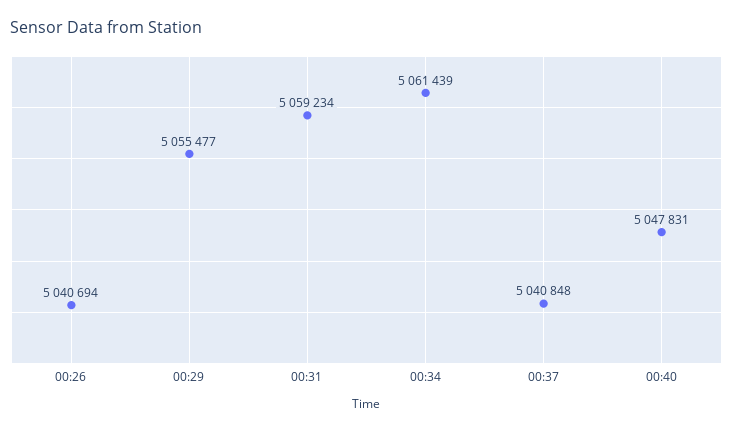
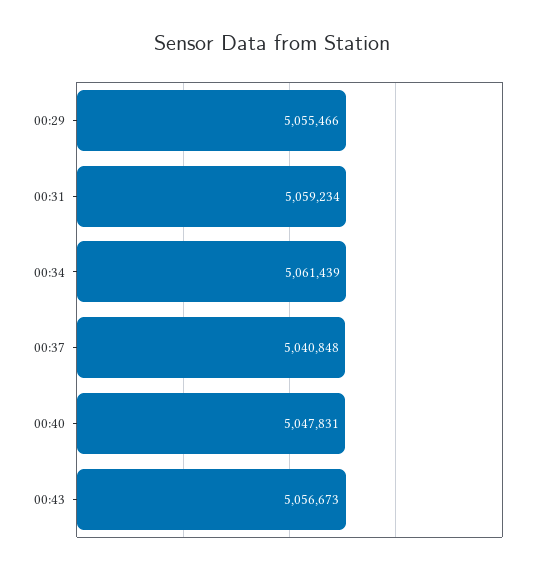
00:26: 5040694 -> none
00:29: 5055477 -> 5055466
00:43: none -> 5056673

